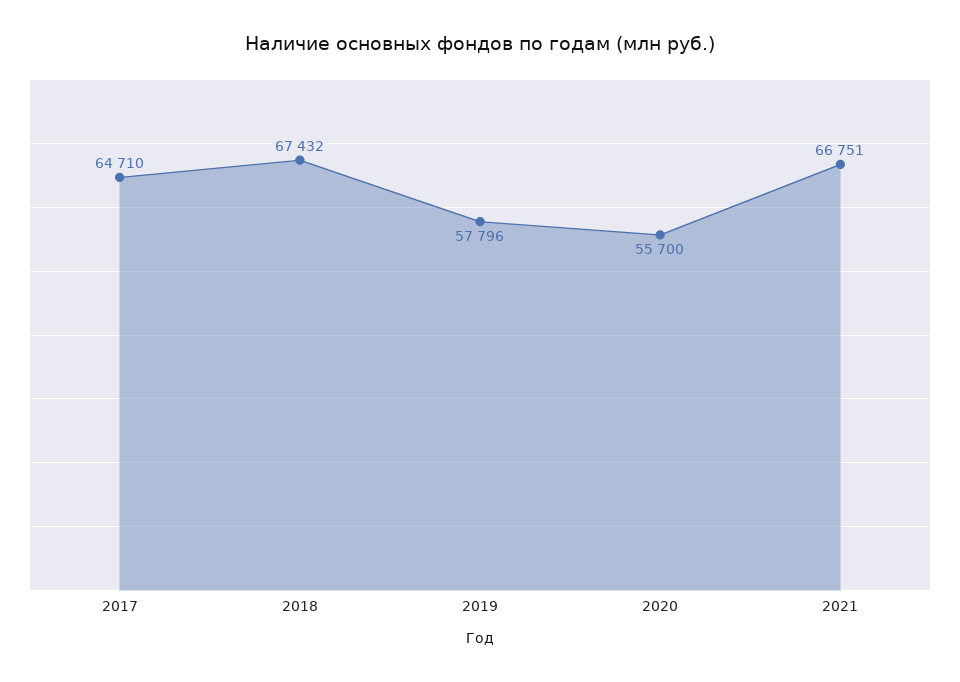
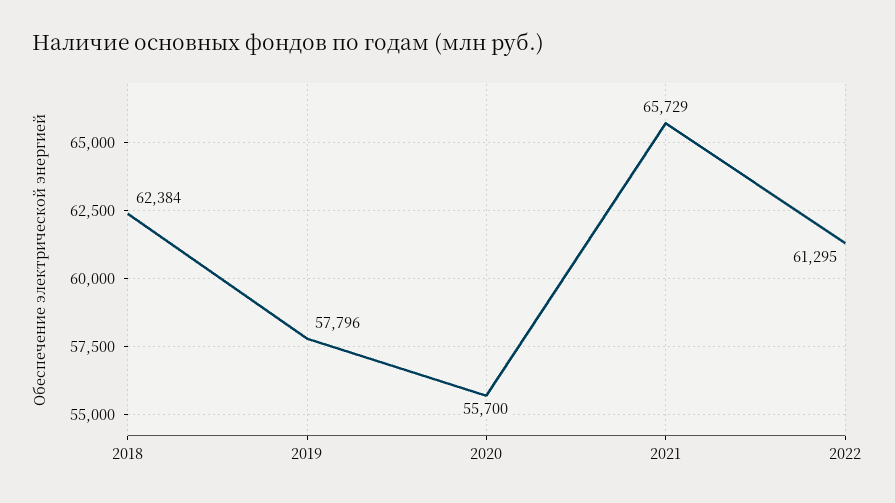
2017: 64710 -> none
2018: 67432 -> 62384
2021: 66751 -> 65729
2022: none -> 61295

